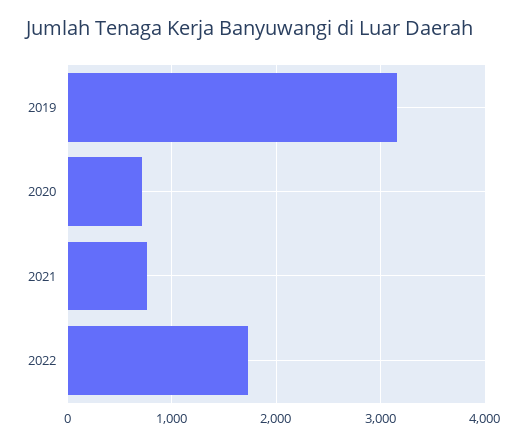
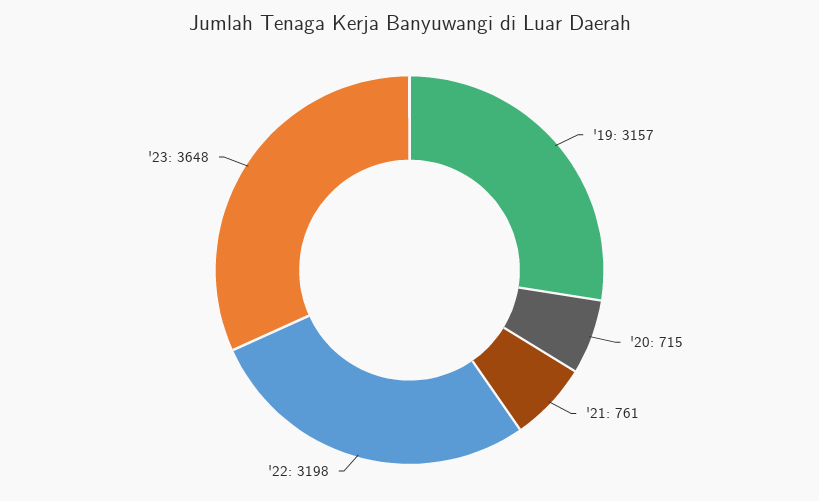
2022: 1700 -> 3198
'23: none -> 3648

